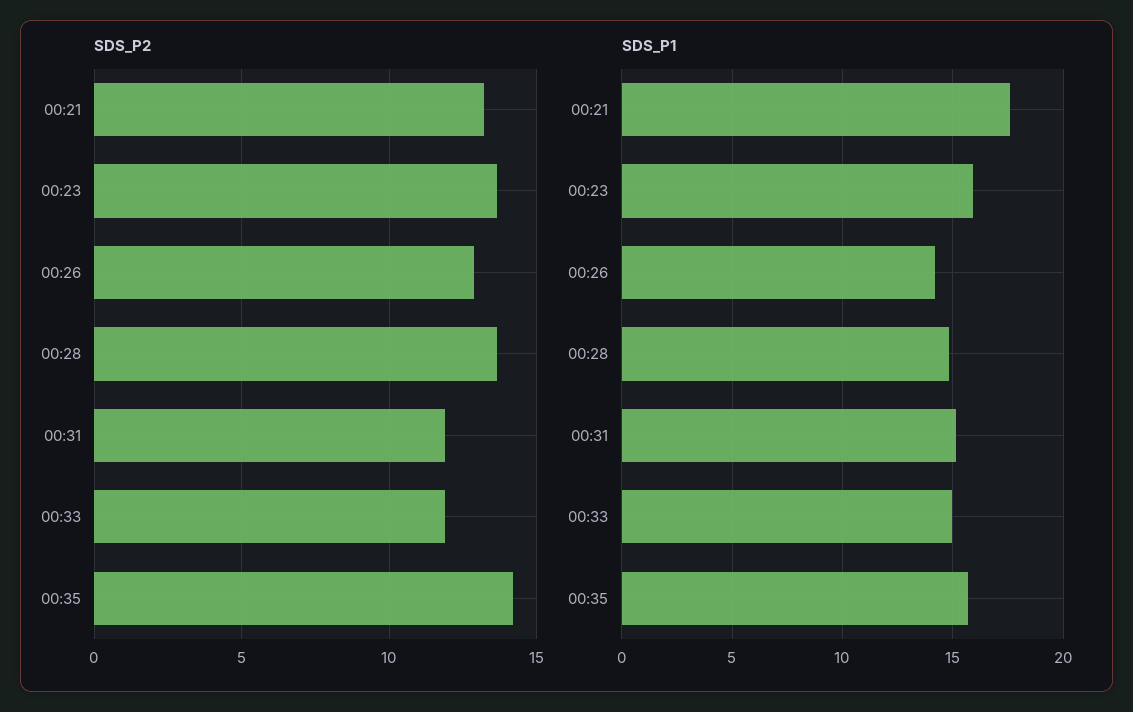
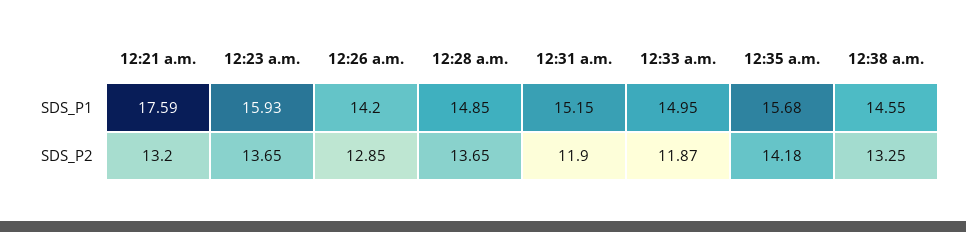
SDS_P1, 12:38 a.m.: none -> 14.55
SDS_P2, 12:38 a.m.: none -> 13.25

